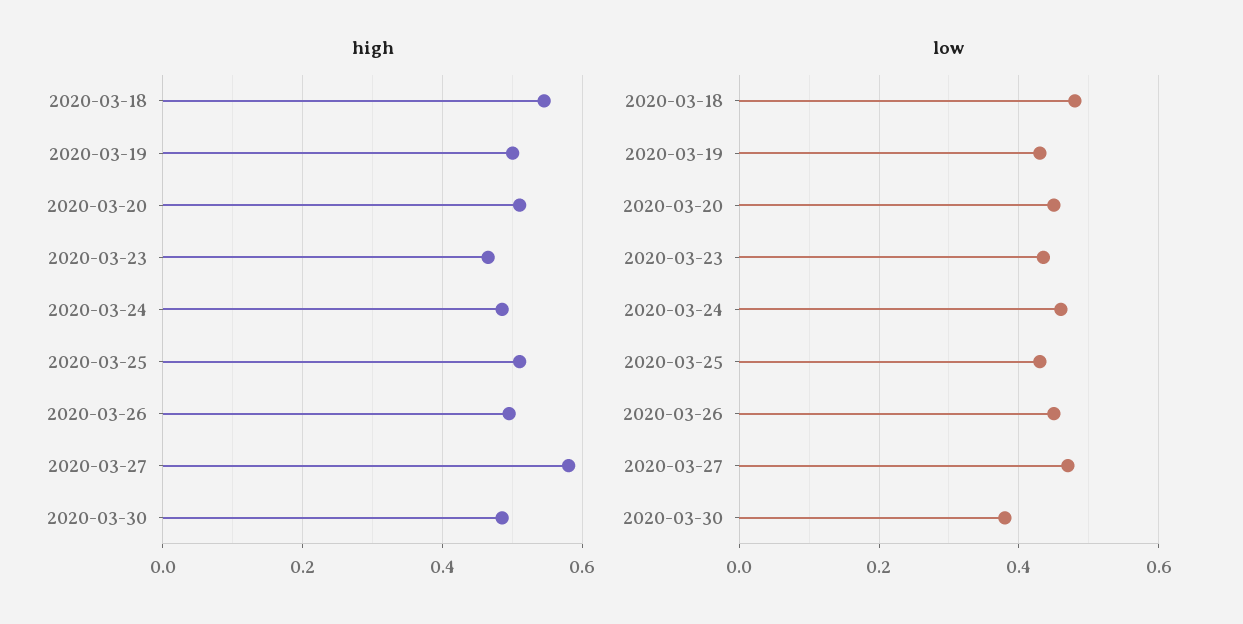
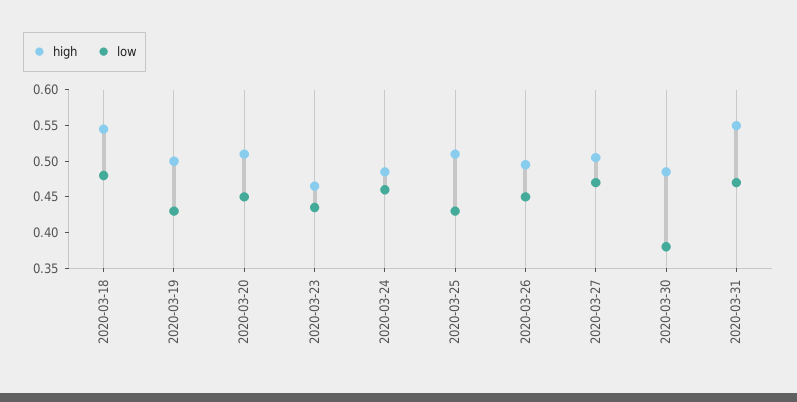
high, 2020-03-27: 0.58 -> 0.5
high, 2020-03-31: none -> 0.55
low, 2020-03-31: none -> 0.475

